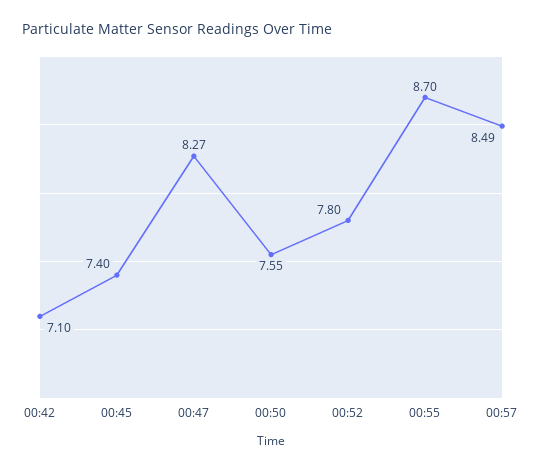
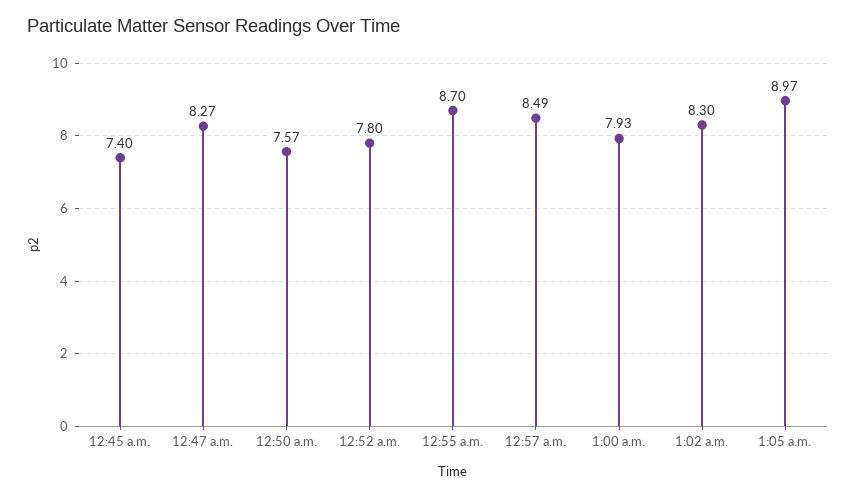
00:42: 7.1 -> none
00:50: 7.55 -> 7.57
1:00 a.m.: none -> 7.93
1:02 a.m.: none -> 8.3
1:05 a.m.: none -> 8.97

